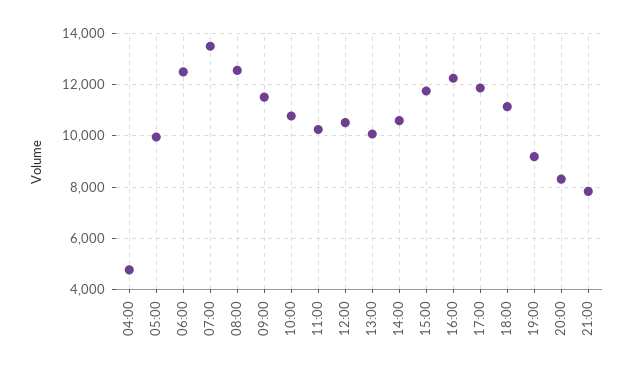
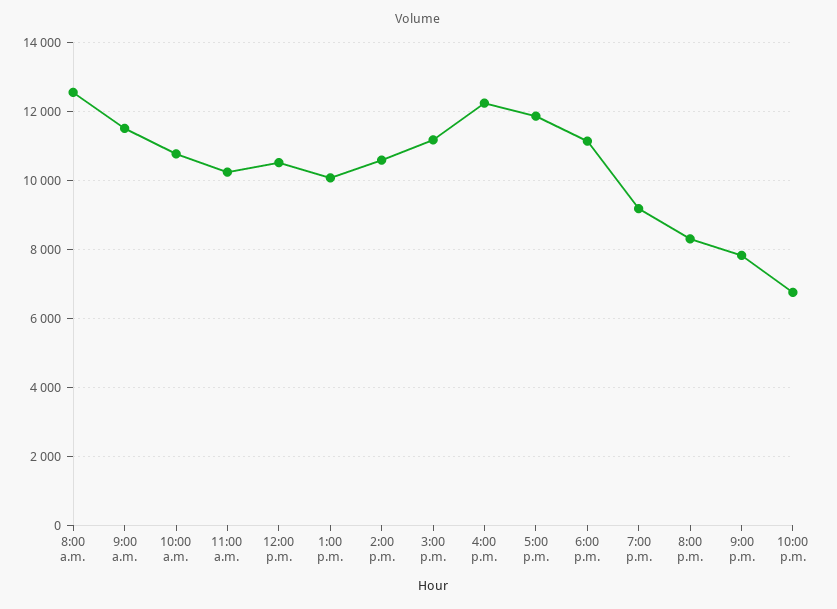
04:00: 4750 -> none
05:00: 10000 -> none
06:00: 12500 -> none
07:00: 13500 -> none
15:00: 11750 -> 11200
10:00 p.m.: none -> 6800

